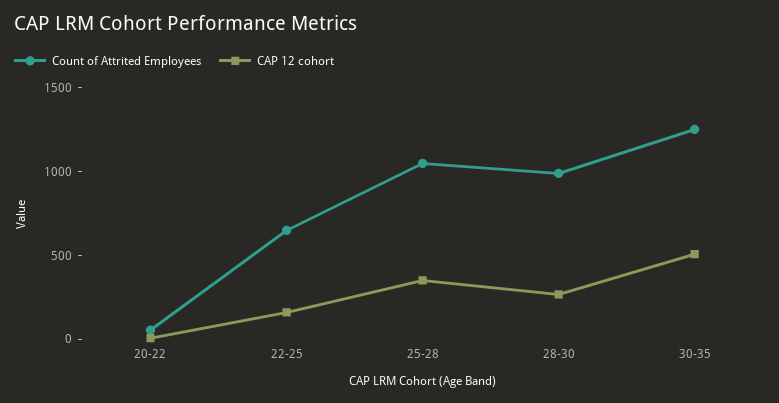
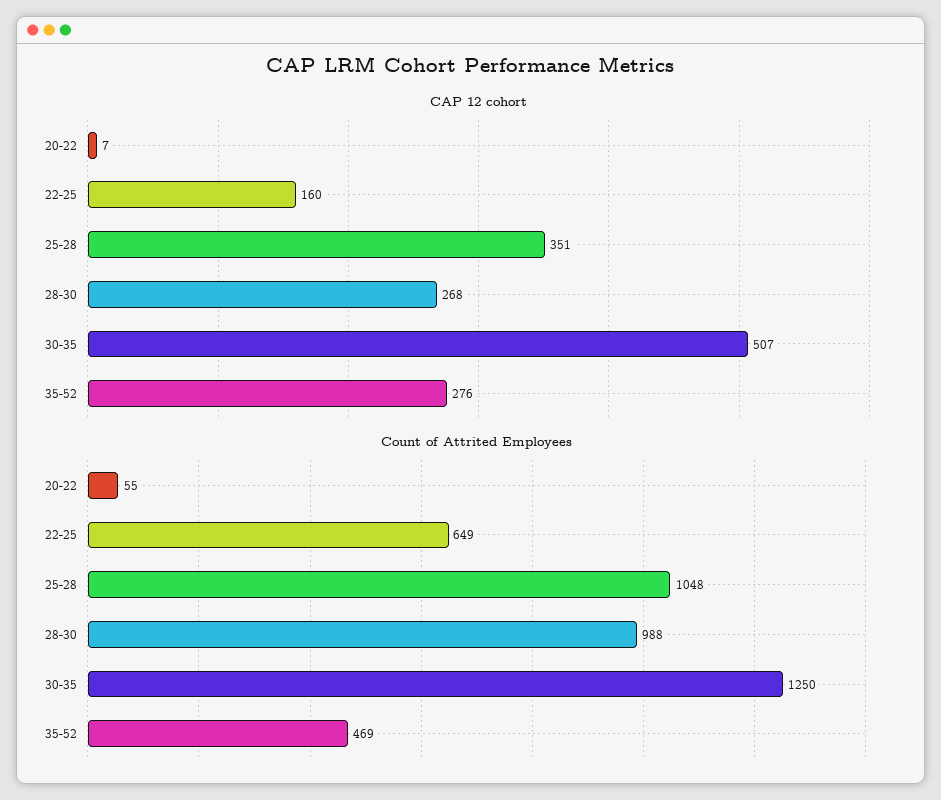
CAP 12 cohort, 35-52: none -> 276
Count of Attrited Employees, 35-52: none -> 469

